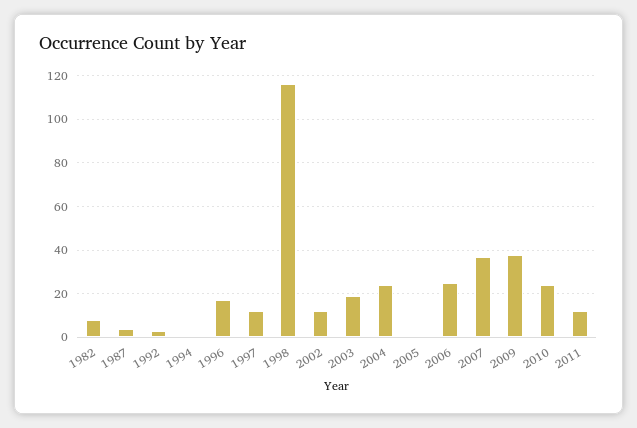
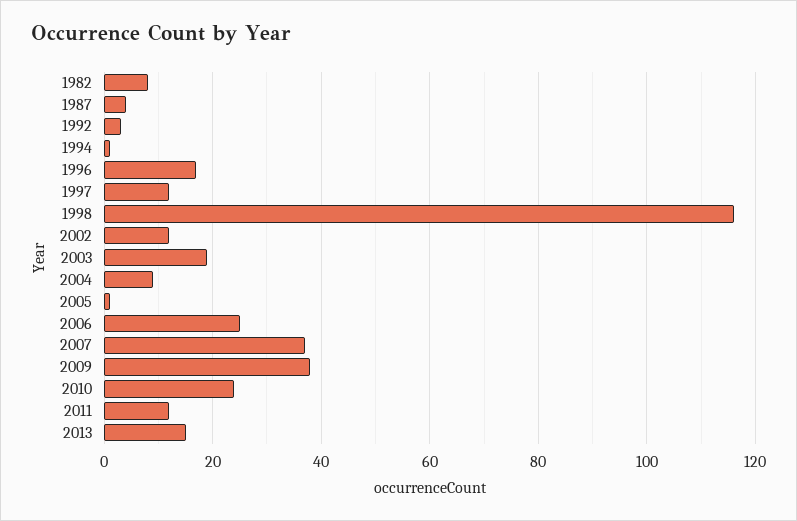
2004: 25 -> 10
2013: none -> 15

